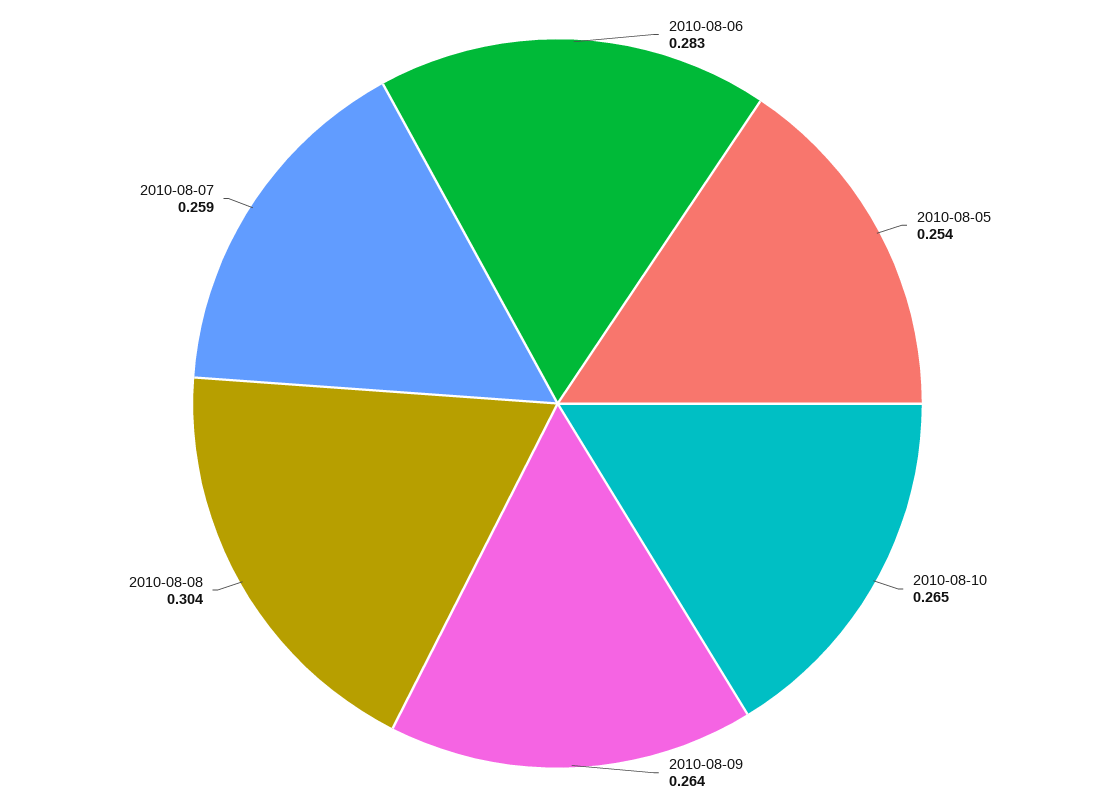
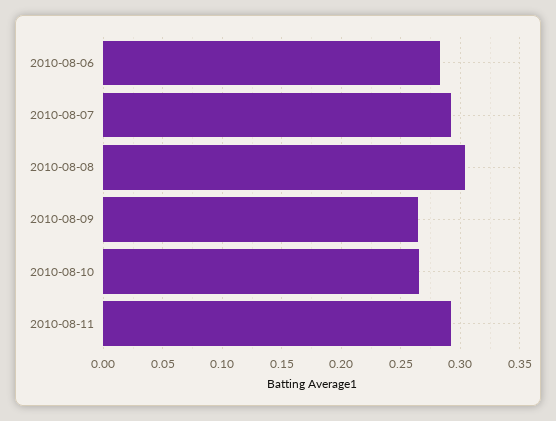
2010-08-05: 0.254 -> none
2010-08-07: 0.259 -> 0.29
2010-08-11: none -> 0.29

